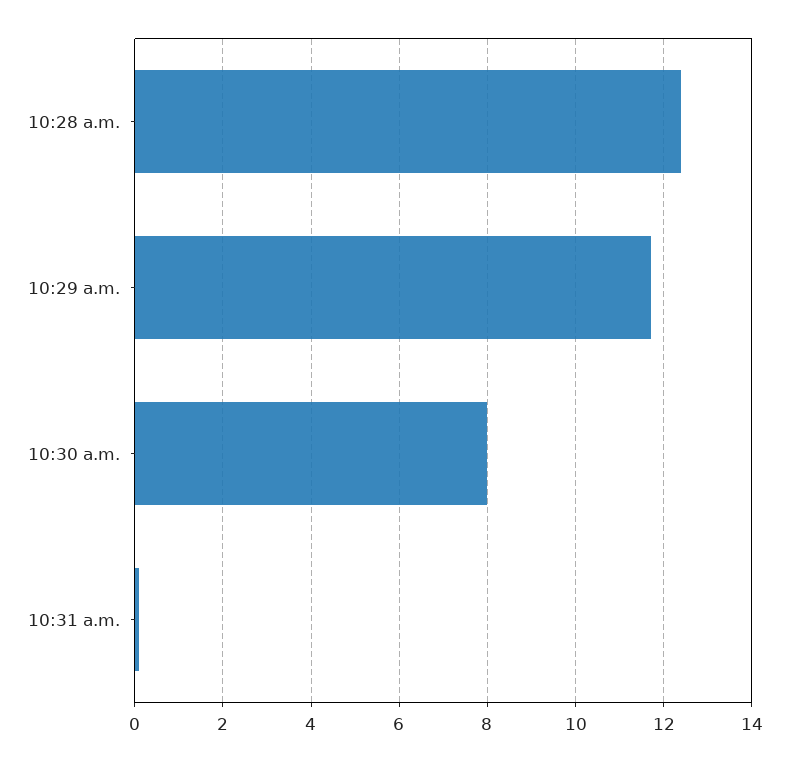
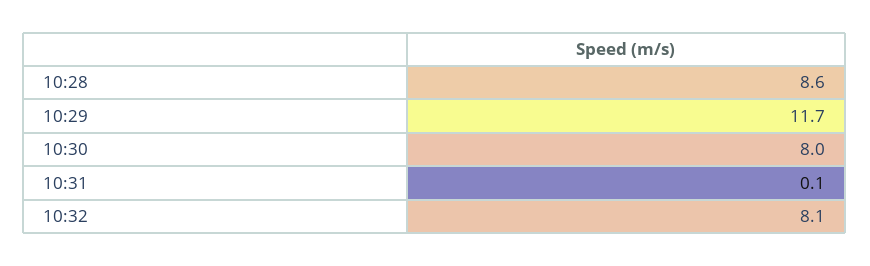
10:28 a.m.: 12.5 -> 8.6
10:32: none -> 8.1

